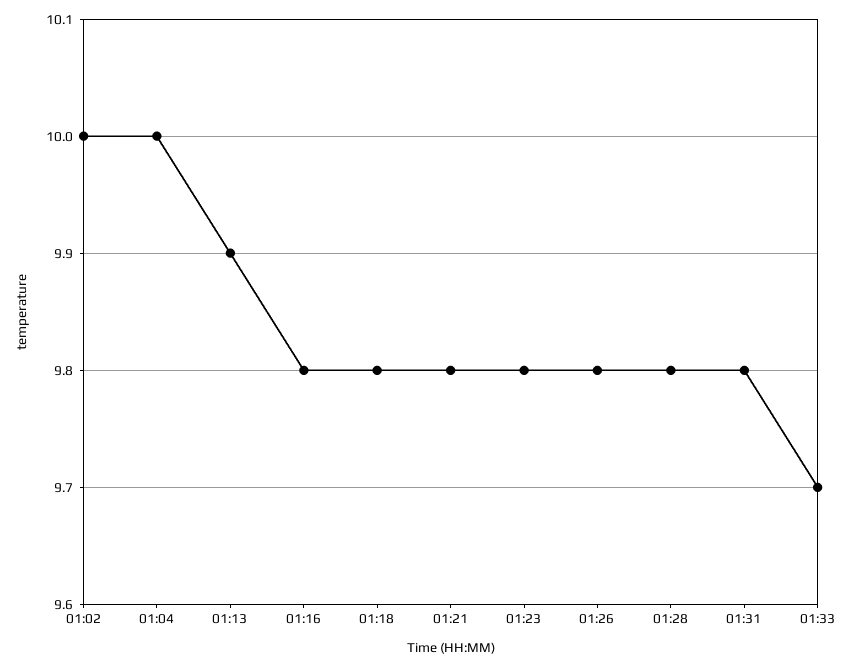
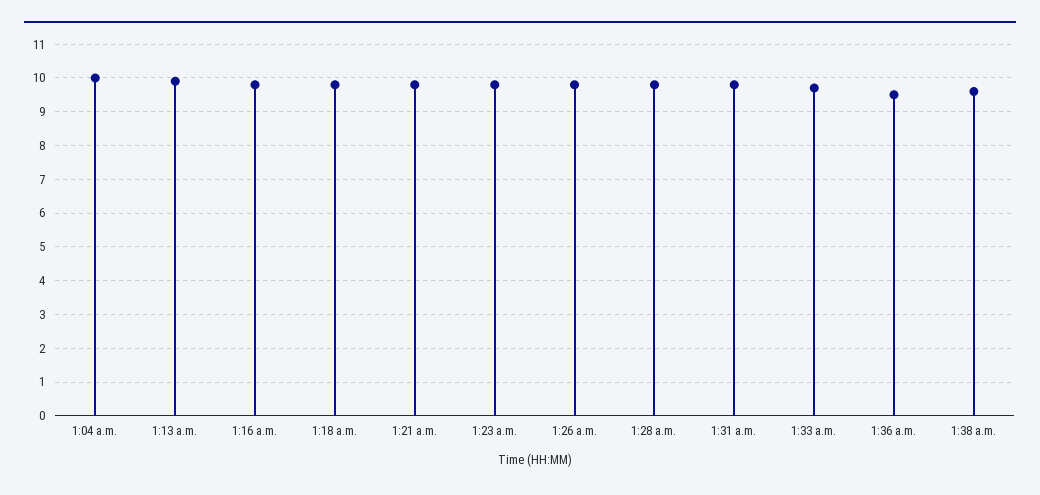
01:02: 10 -> none
1:36 a.m.: none -> 9.5
1:38 a.m.: none -> 9.5

